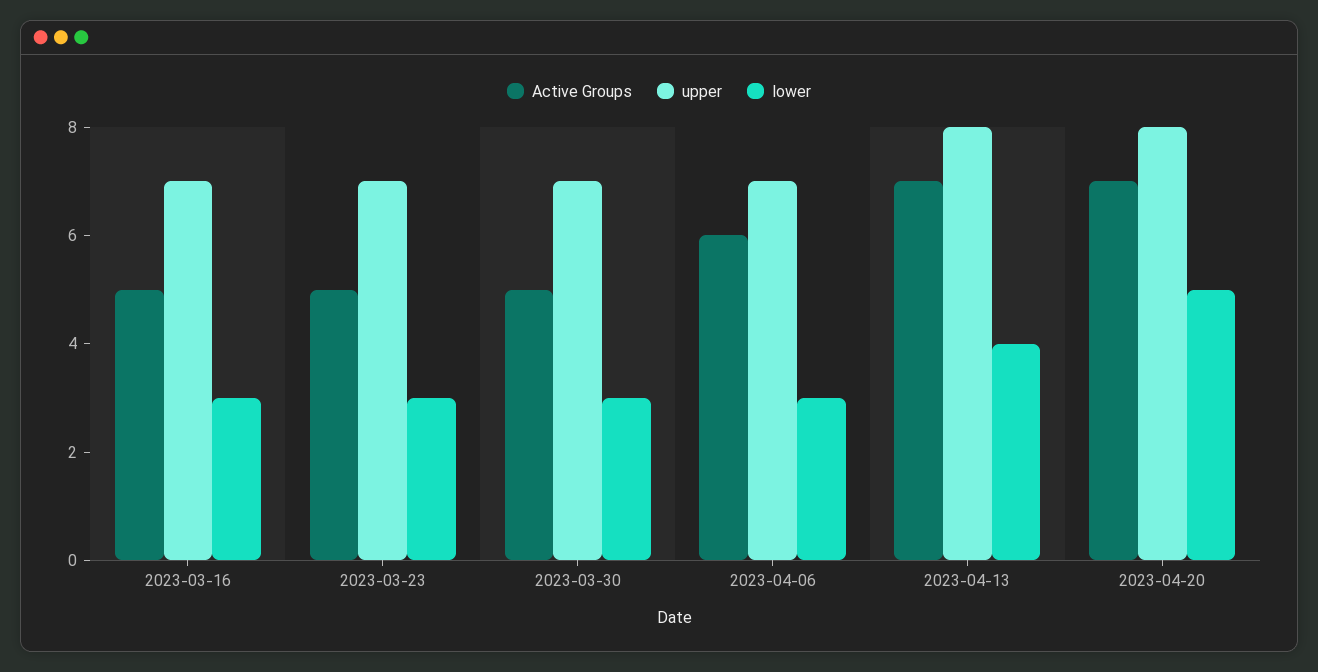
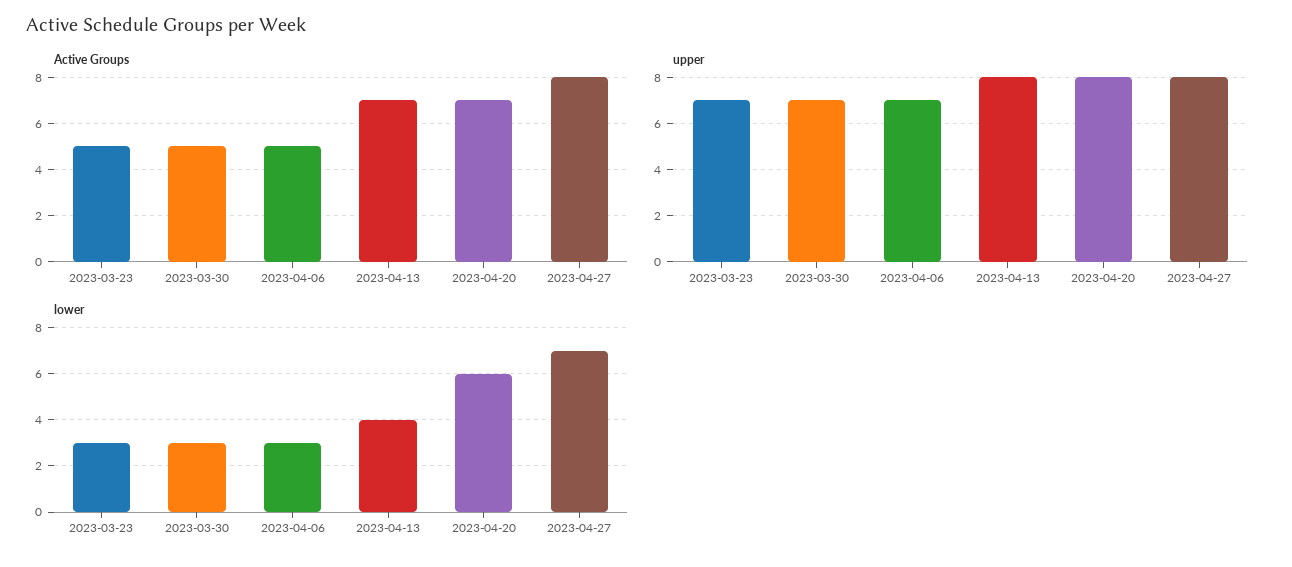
Active Groups, 2023-03-16: 5 -> none
upper, 2023-03-16: 7 -> none
lower, 2023-03-16: 3 -> none
Active Groups, 2023-04-06: 6 -> 5
lower, 2023-04-20: 5 -> 6
Active Groups, 2023-04-27: none -> 8
upper, 2023-04-27: none -> 8
lower, 2023-04-27: none -> 7

